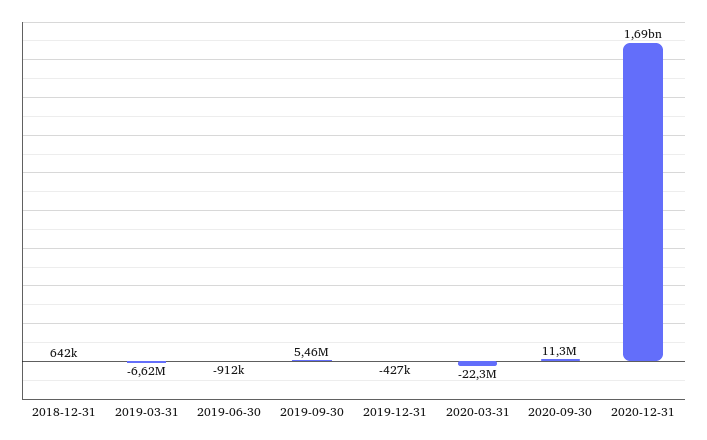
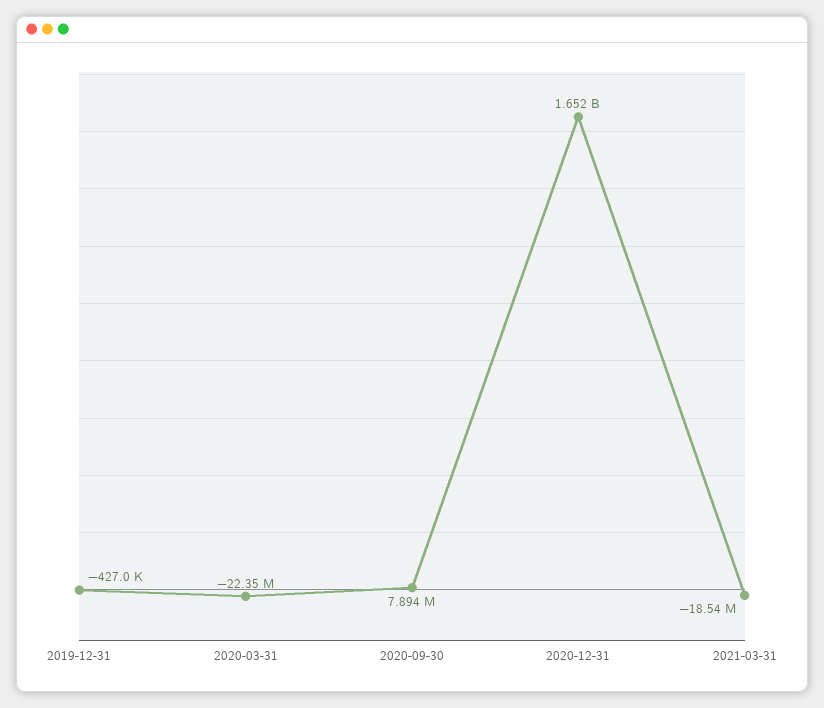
2018-12-31: 642000 -> none
2019-03-31: -6620000 -> none
2019-06-30: -912000 -> none
2019-09-30: 5460000 -> none
2020-09-30: 11300000 -> 7894000
2020-12-31: 1690000000 -> 1652000000
2021-03-31: none -> -18540000

